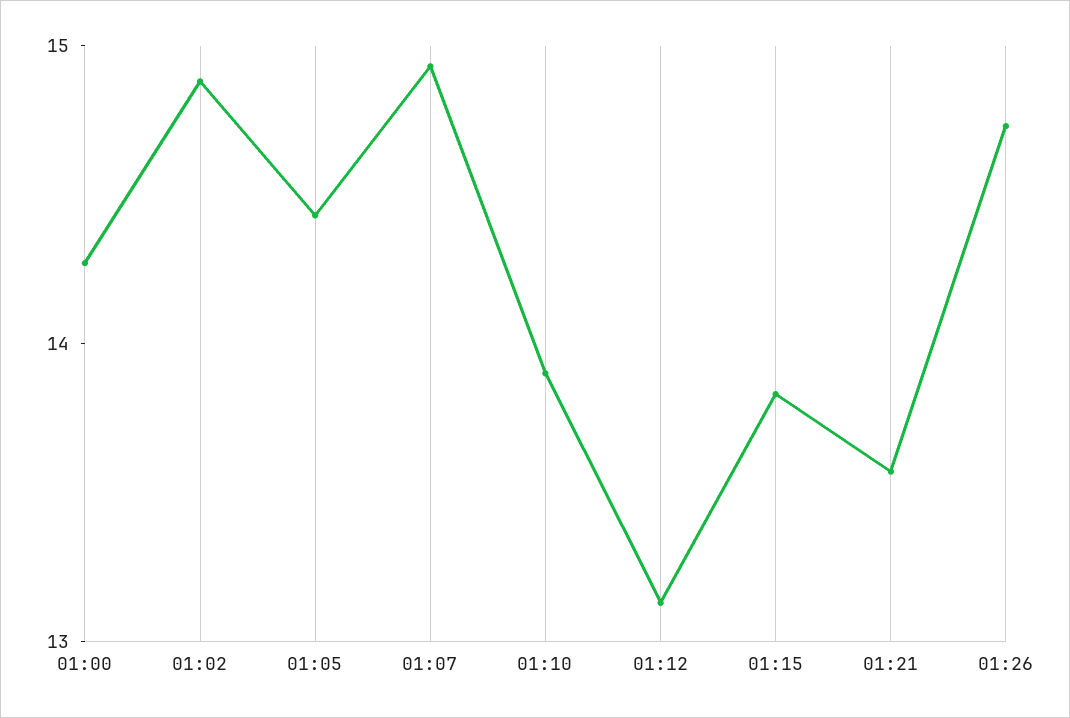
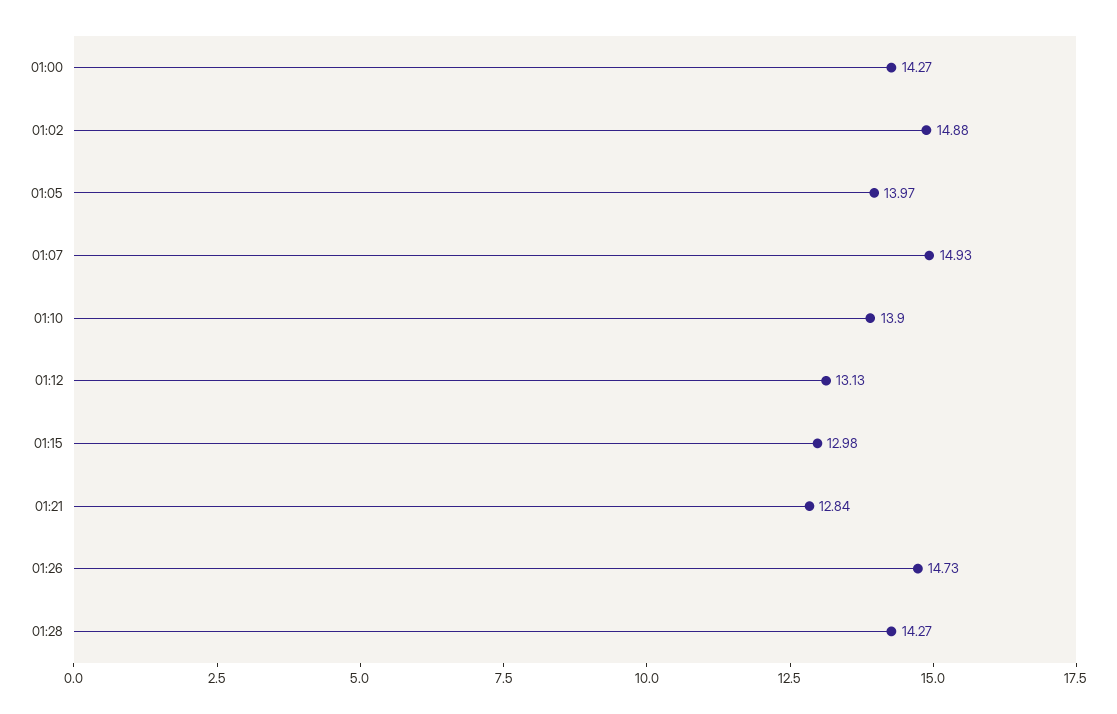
01:05: 14.4 -> 13.97
01:15: 13.8 -> 12.98
01:21: 13.6 -> 12.84
01:28: none -> 14.27

